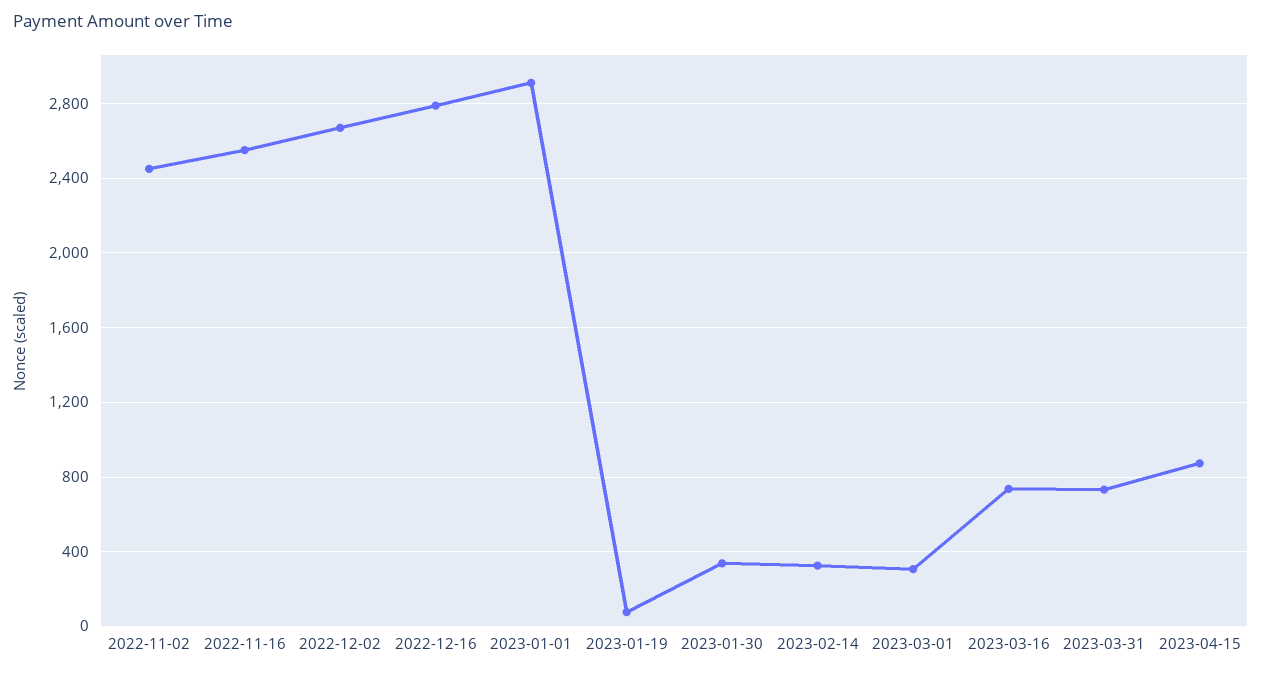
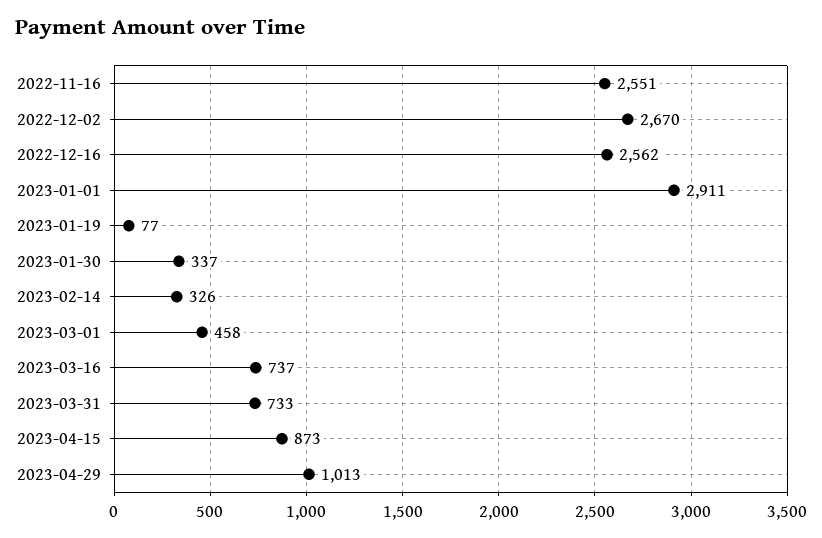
2022-11-02: 2450 -> none
2022-12-16: 2800 -> 2562
2023-03-01: 300 -> 458
2023-04-29: none -> 1013

